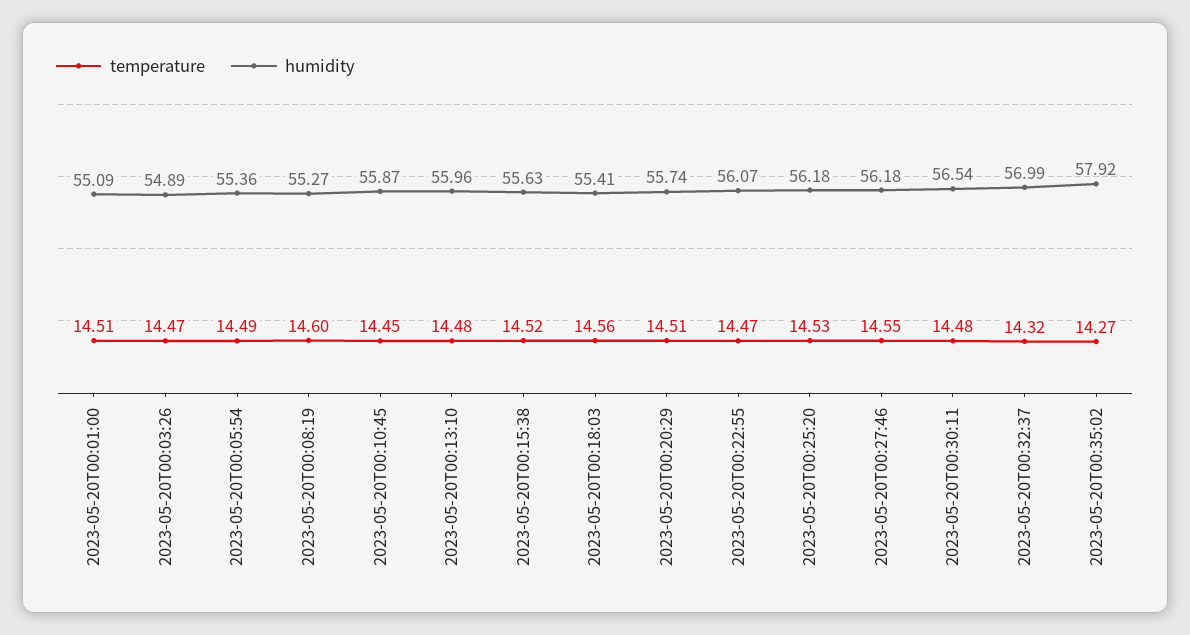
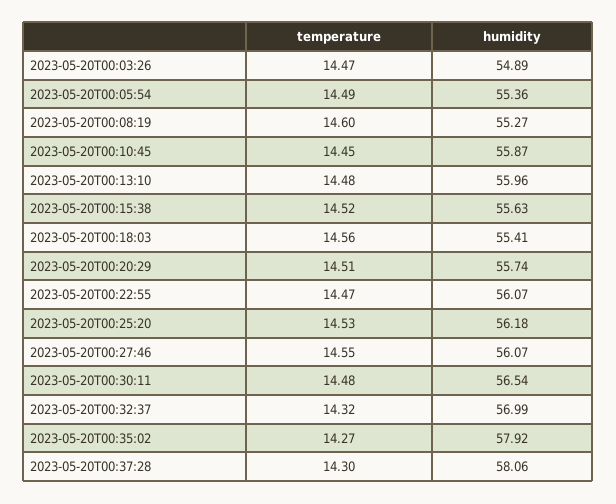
temperature, 2023-05-20T00:01:00: 14.51 -> none
humidity, 2023-05-20T00:01:00: 55.09 -> none
humidity, 2023-05-20T00:27:46: 56.18 -> 56.07
temperature, 2023-05-20T00:37:28: none -> 14.3
humidity, 2023-05-20T00:37:28: none -> 58.06

